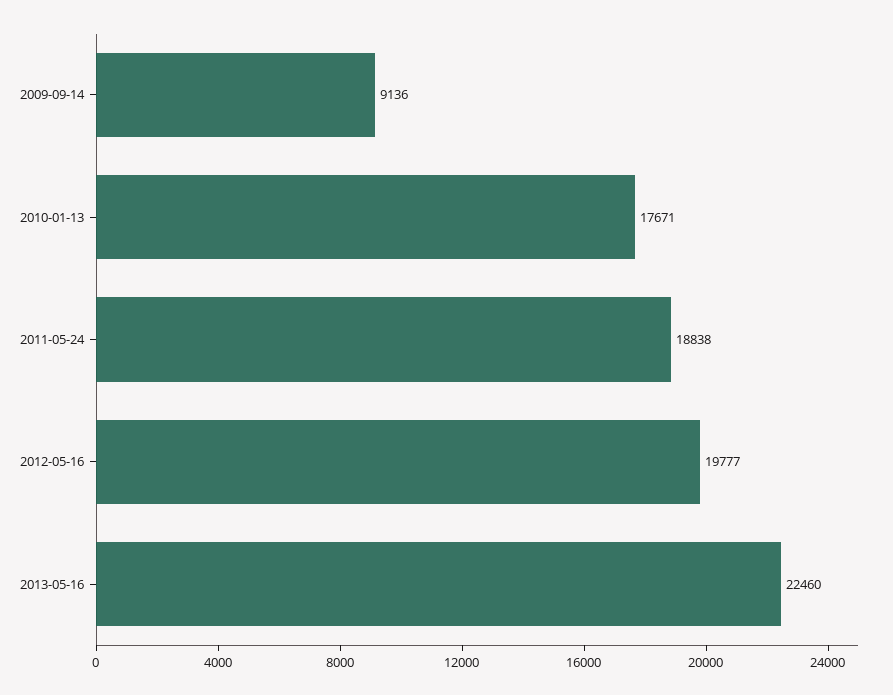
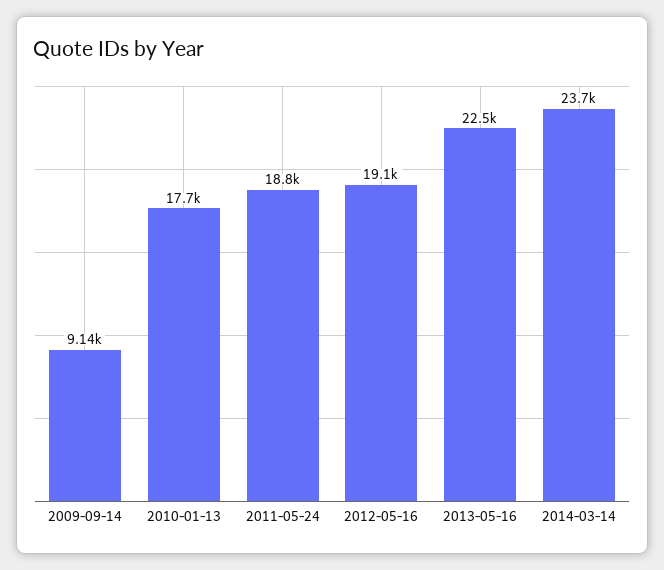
2012-05-16: 19777 -> 19100
2014-03-14: none -> 23700

